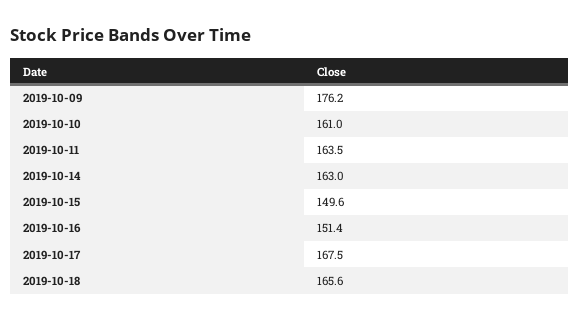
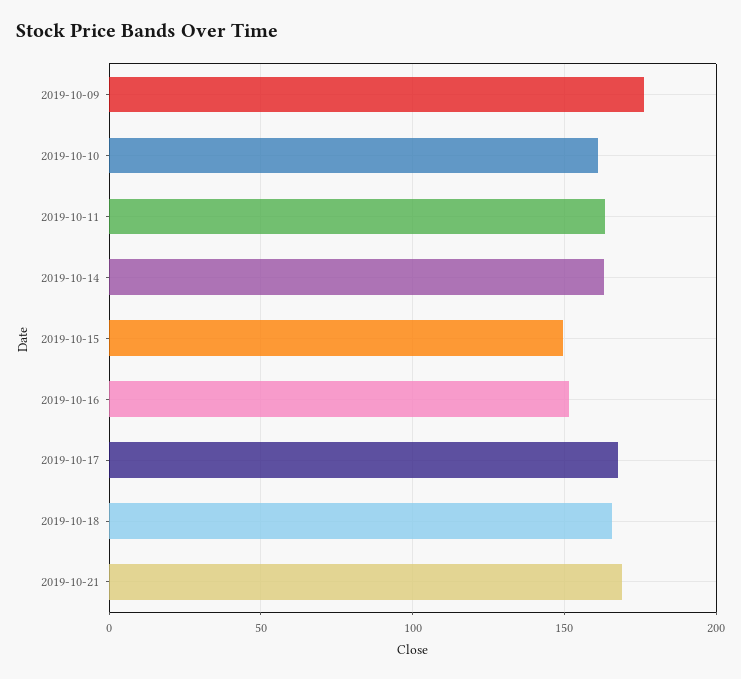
2019-10-21: none -> 170

